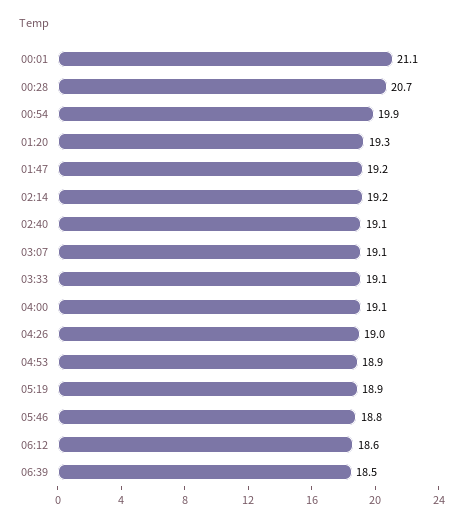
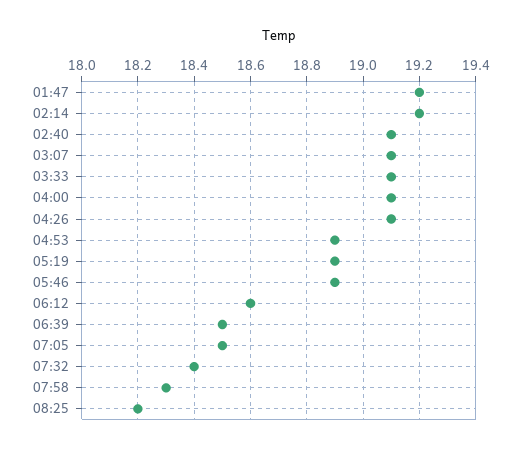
00:01: 21.1 -> none
00:28: 20.7 -> none
00:54: 19.9 -> none
01:20: 19.3 -> none
04:26: 19 -> 19.1
05:46: 18.8 -> 18.9
07:05: none -> 18.5
07:32: none -> 18.4
07:58: none -> 18.3
08:25: none -> 18.2

